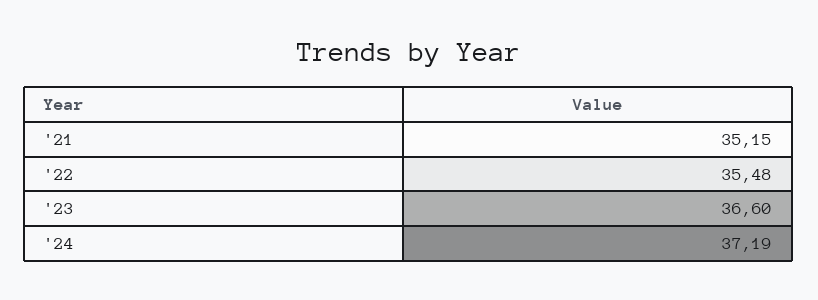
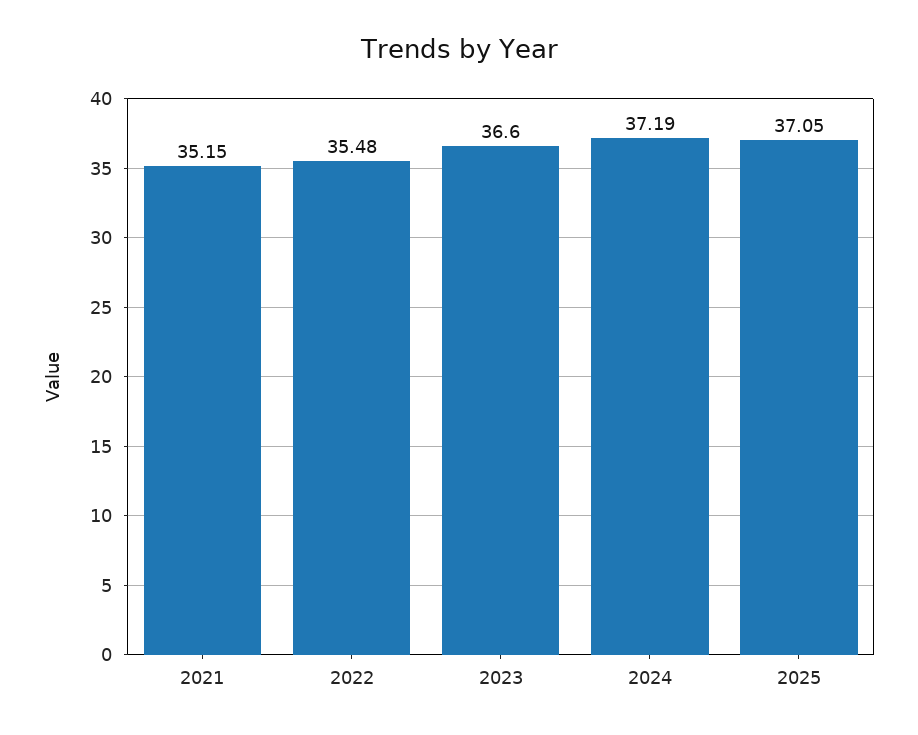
2025: none -> 37.05

